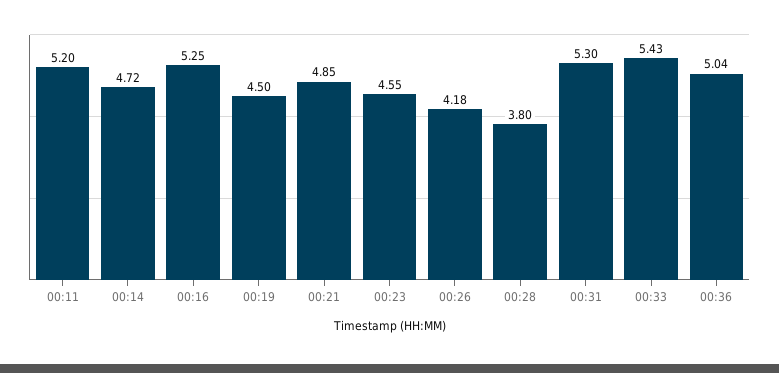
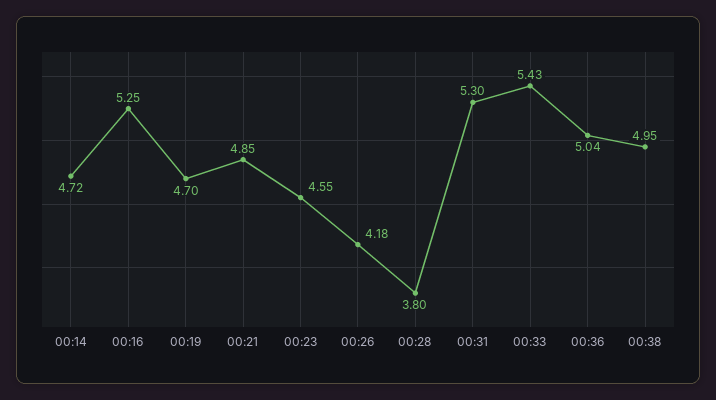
00:11: 5.2 -> none
00:19: 4.5 -> 4.7
00:38: none -> 4.95

